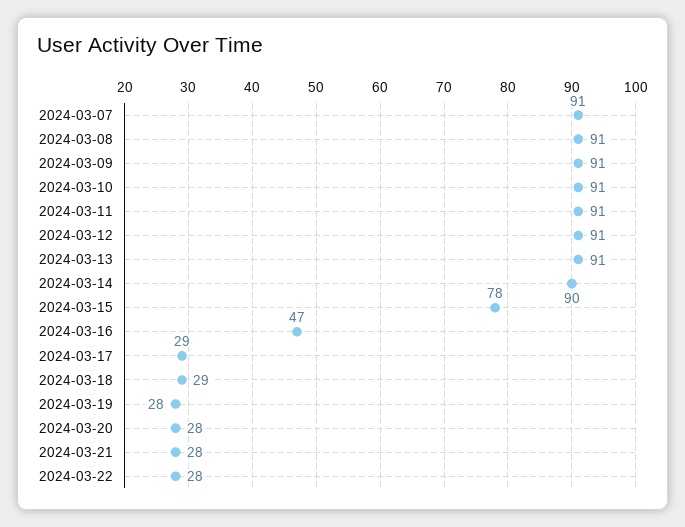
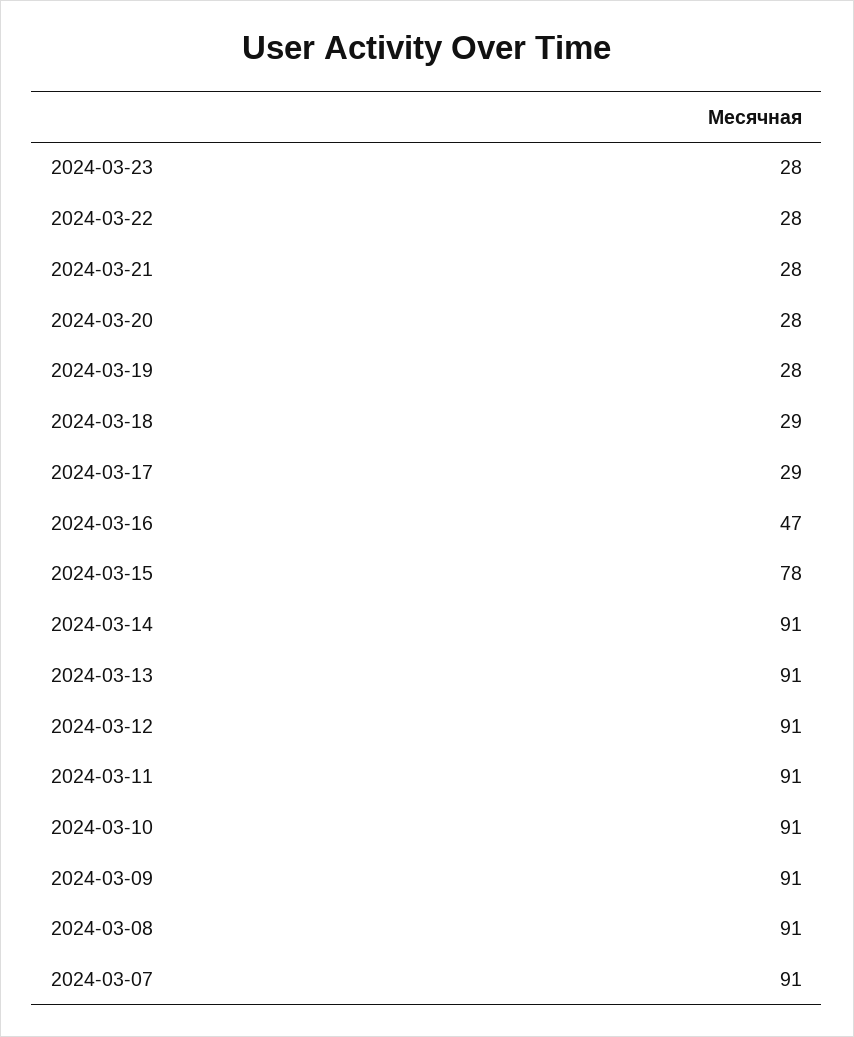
2024-03-14: 90 -> 91
2024-03-23: none -> 28

